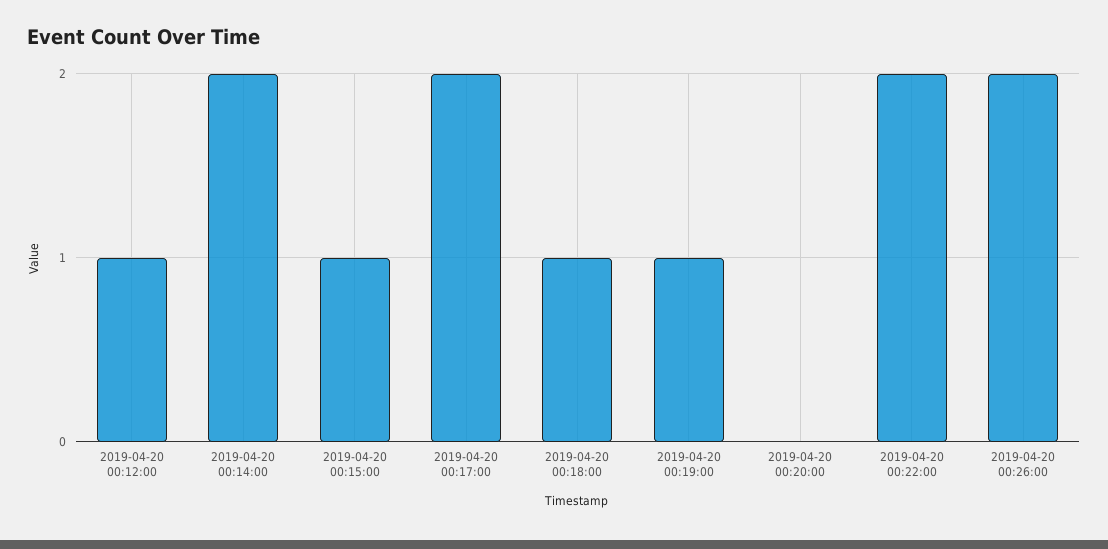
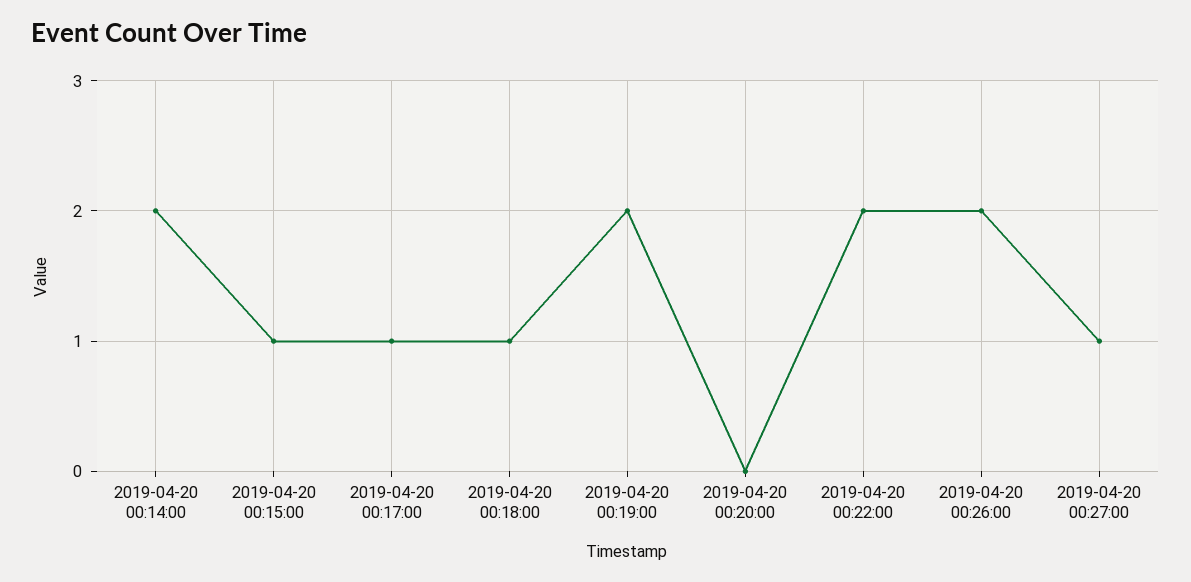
2019-04-20 00:12:00: 1 -> none
2019-04-20 00:17:00: 2 -> 1
2019-04-20 00:19:00: 1 -> 2
2019-04-20 00:27:00: none -> 1

